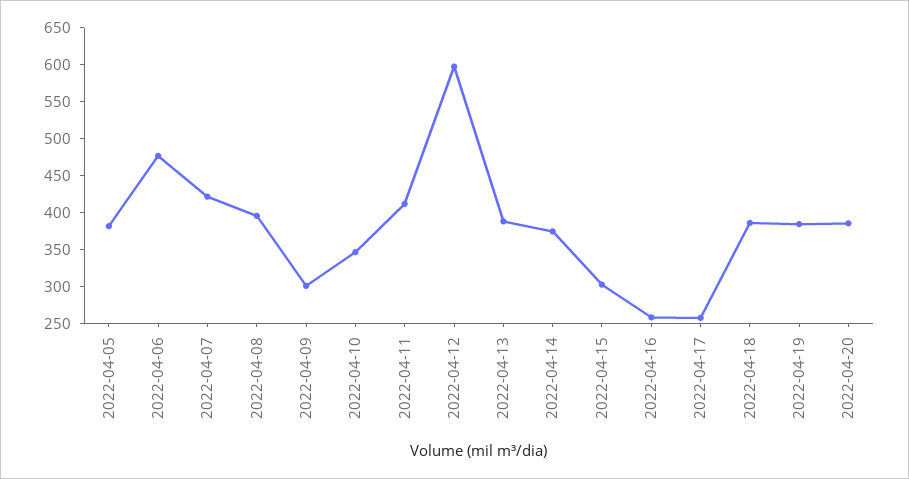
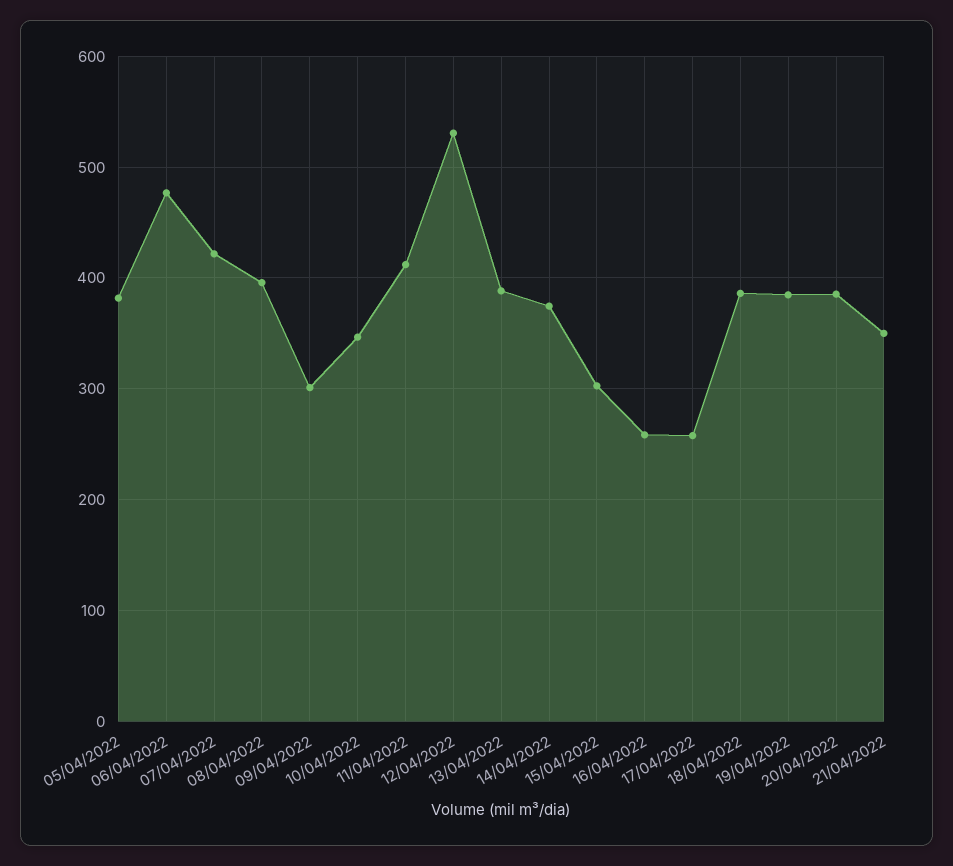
2022-04-12: 600 -> 530
21/04/2022: none -> 350

